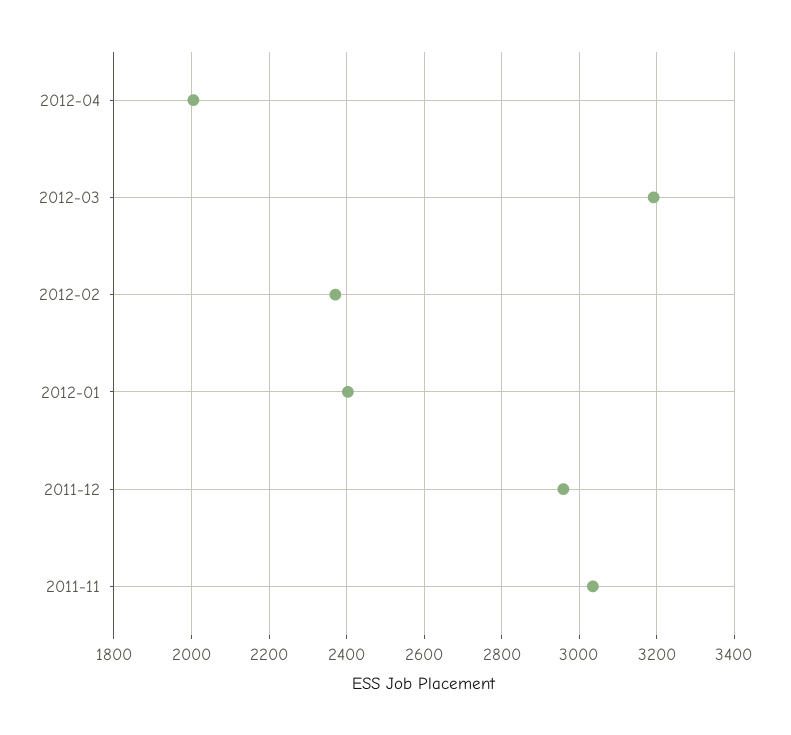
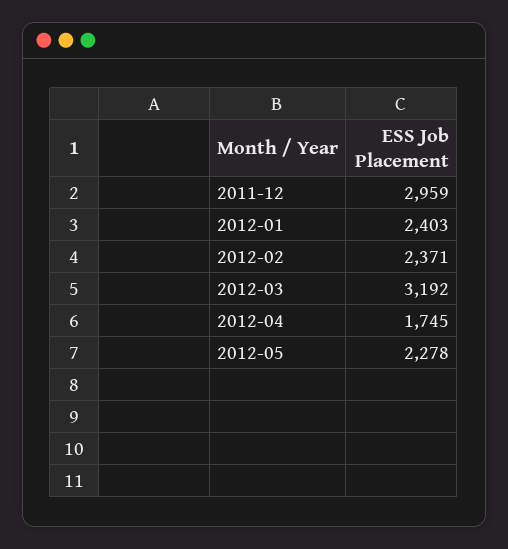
2012-04: 2000 -> 1745
2011-11: 3040 -> none
2012-05: none -> 2278

